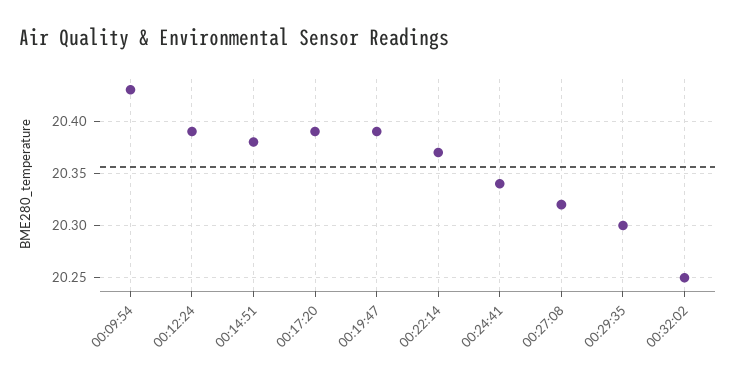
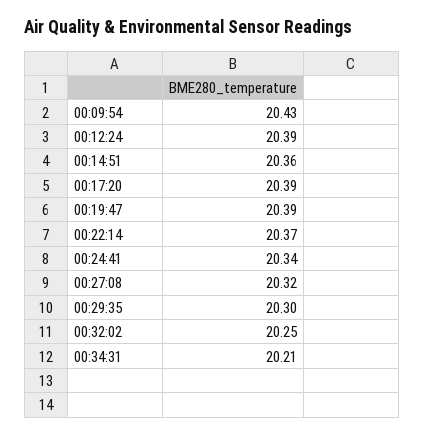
00:14:51: 20.38 -> 20.36
00:34:31: none -> 20.21

